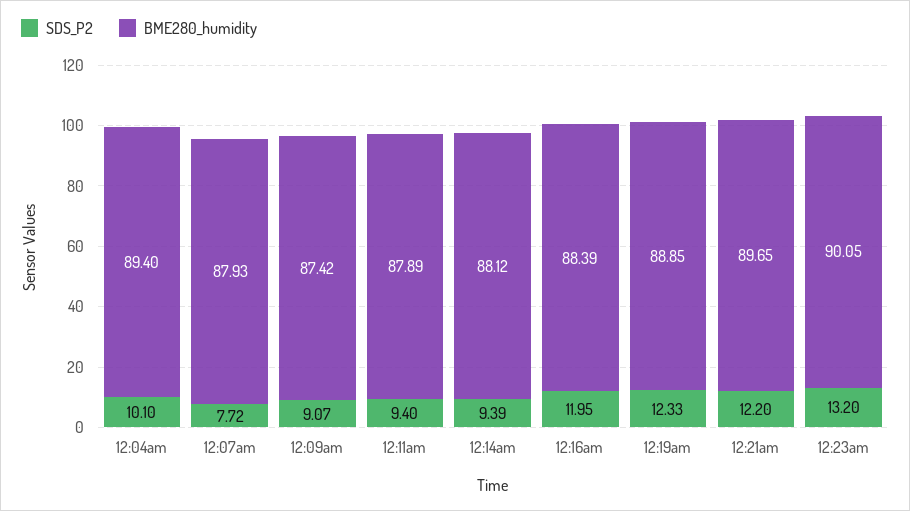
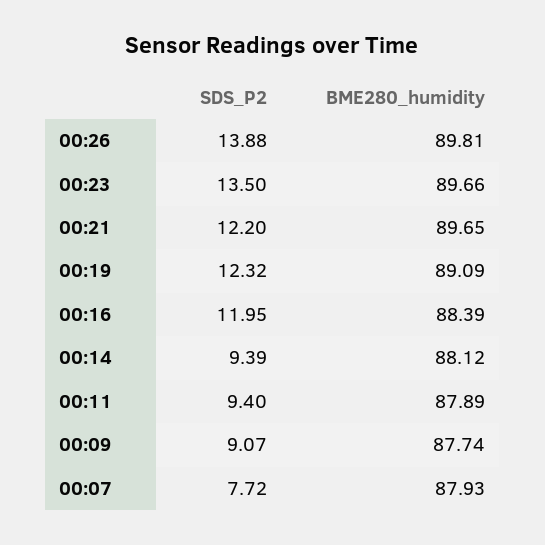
SDS_P2, 12:04am: 10.1 -> none
BME280_humidity, 12:04am: 89.4 -> none
BME280_humidity, 12:09am: 87.42 -> 87.74
SDS_P2, 12:19am: 12.33 -> 12.32
BME280_humidity, 12:19am: 88.85 -> 89.09
SDS_P2, 12:23am: 13.2 -> 13.5
BME280_humidity, 12:23am: 90.05 -> 89.66
SDS_P2, 00:26: none -> 13.88
BME280_humidity, 00:26: none -> 89.81

